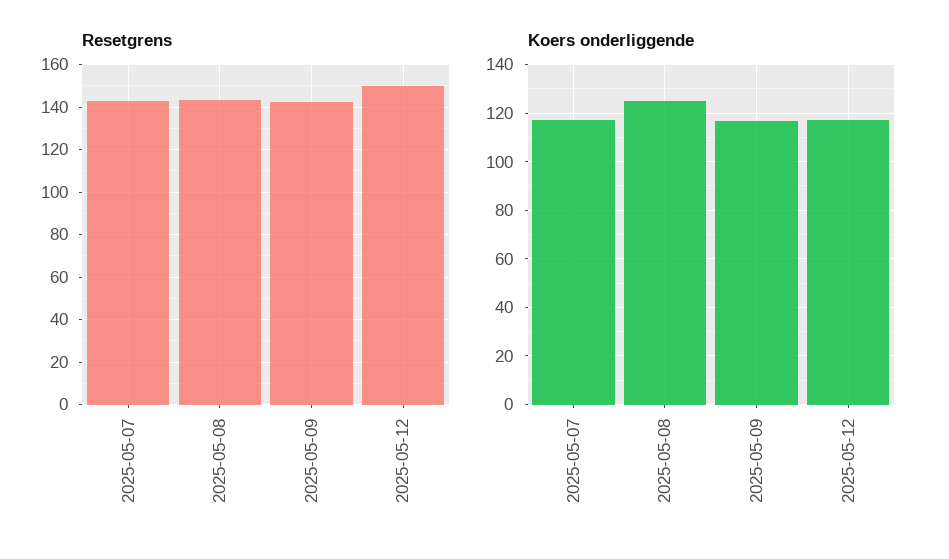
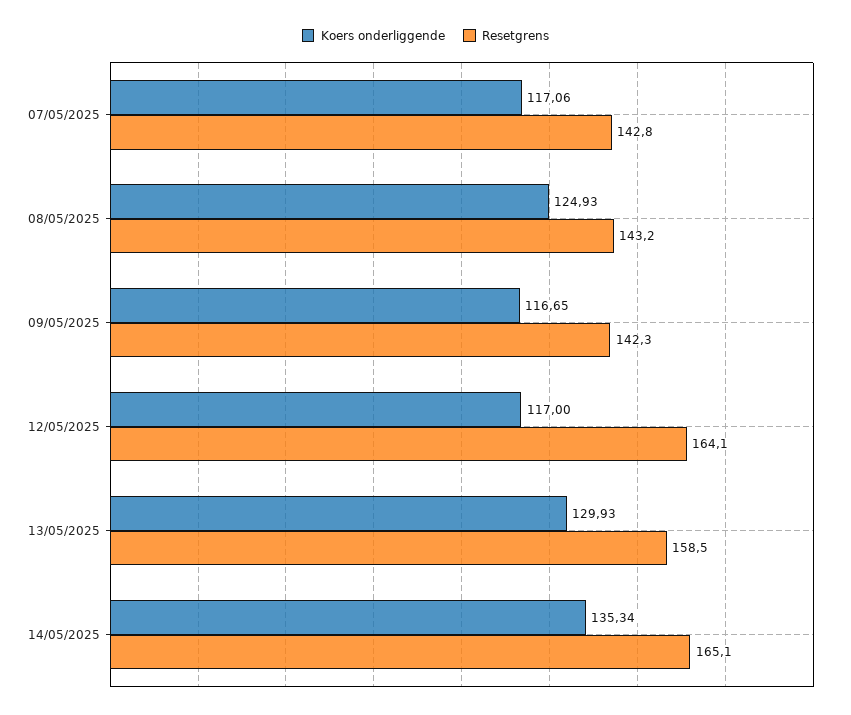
Resetgrens, 2025-05-12: 150 -> 164.1
Koers onderliggende, 13/05/2025: none -> 129.93
Resetgrens, 13/05/2025: none -> 158.5
Koers onderliggende, 14/05/2025: none -> 135.34
Resetgrens, 14/05/2025: none -> 165.1

